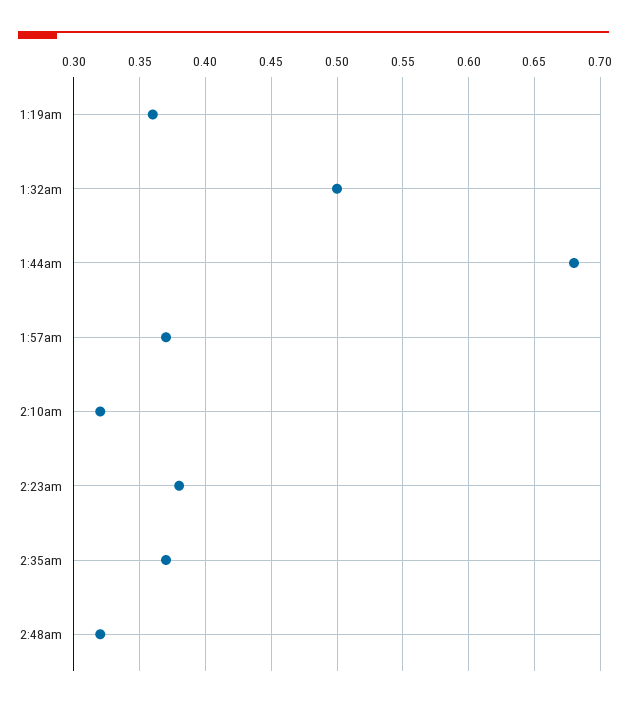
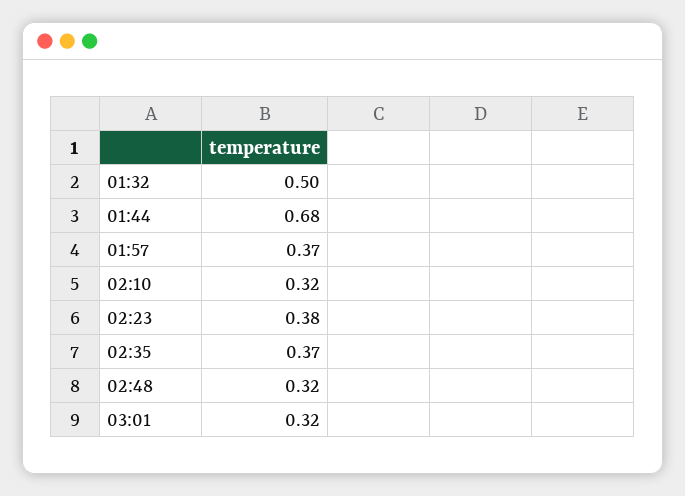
1:19am: 0.36 -> none
03:01: none -> 0.32

